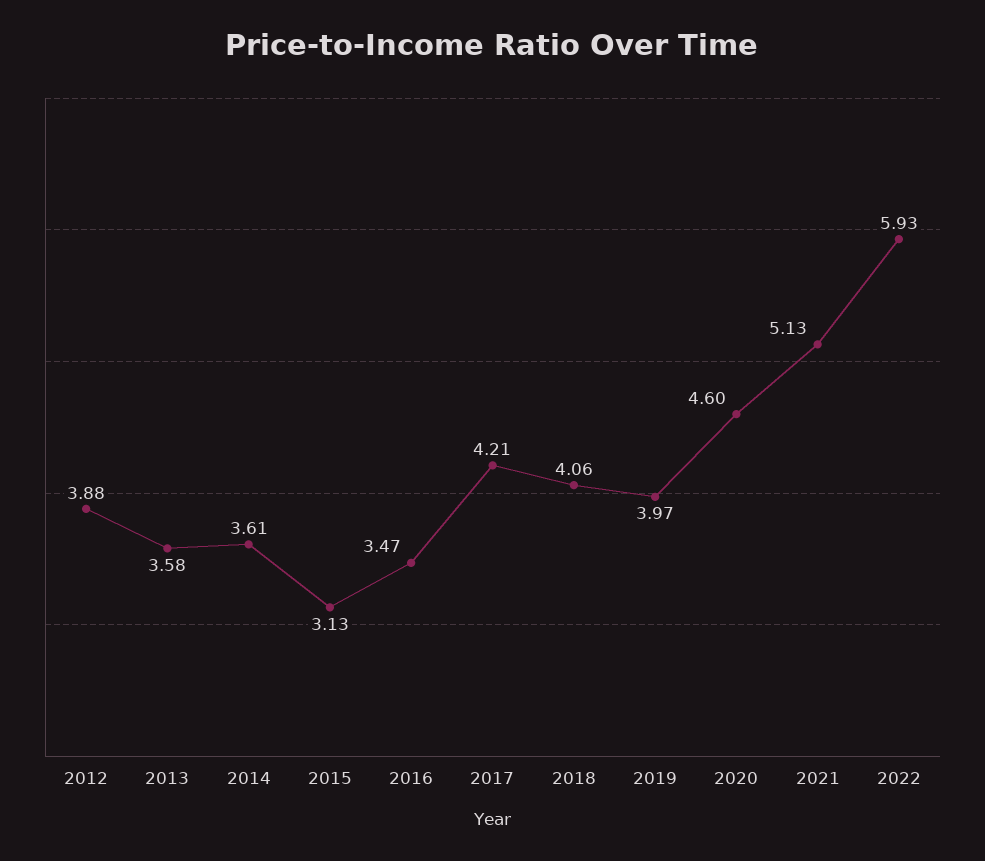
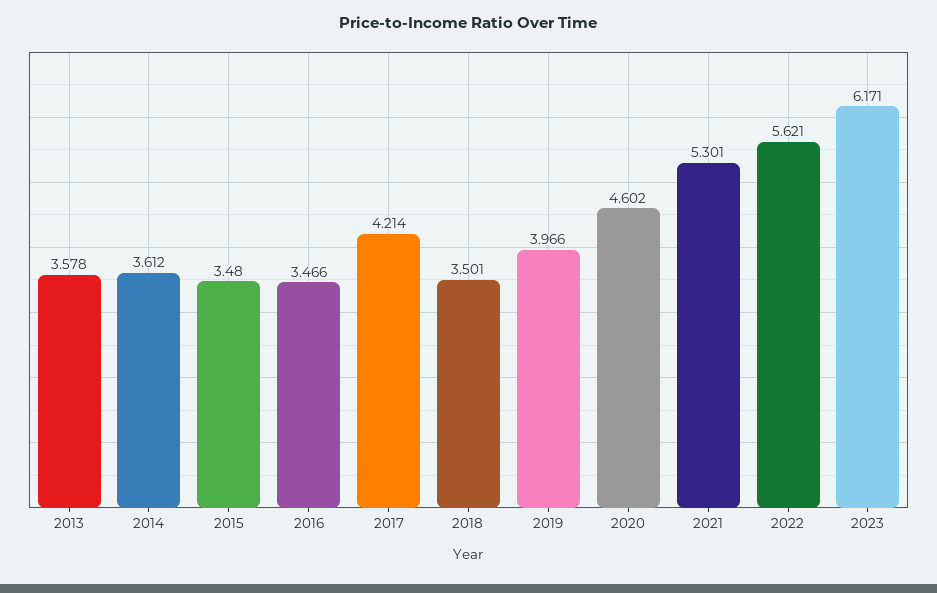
2012: 3.88 -> none
2015: 3.13 -> 3.48
2018: 4.06 -> 3.501
2021: 5.13 -> 5.301
2022: 5.93 -> 5.621
2023: none -> 6.171

